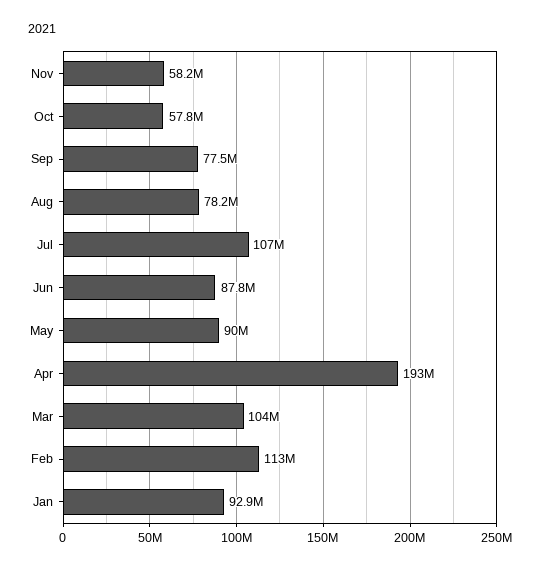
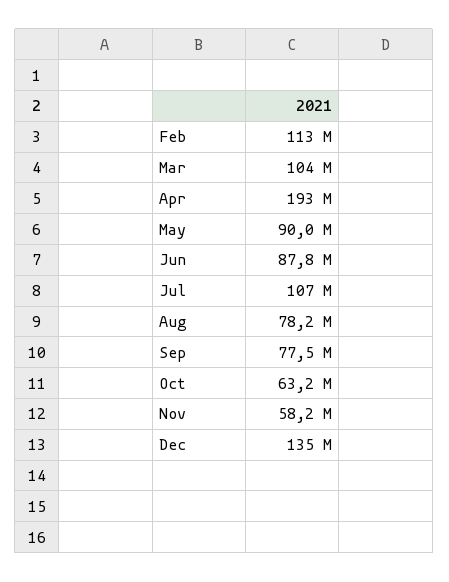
Oct: 57800000 -> 63200000
Jan: 92900000 -> none
Dec: none -> 135000000

